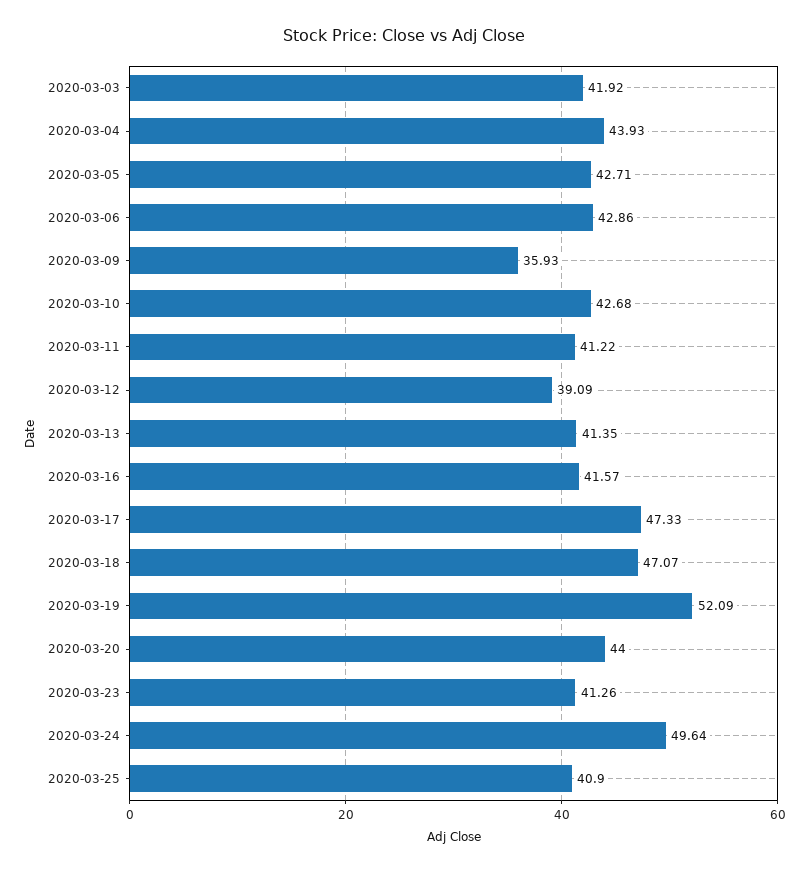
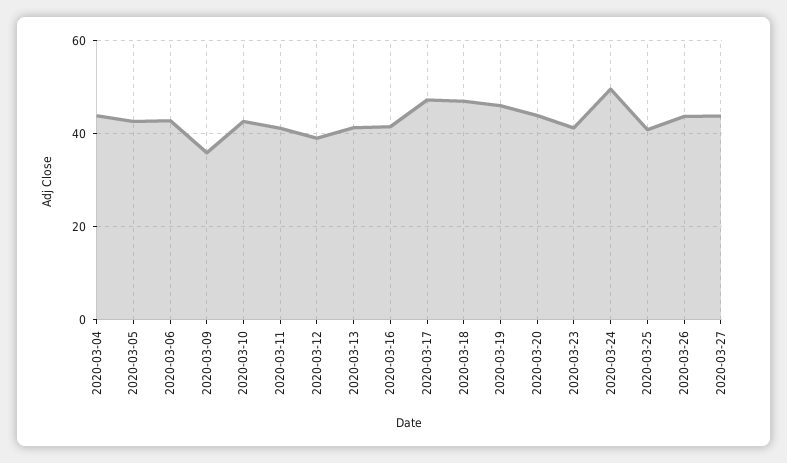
2020-03-03: 41.92 -> none
2020-03-19: 52.09 -> 46
2020-03-26: none -> 44
2020-03-27: none -> 44

